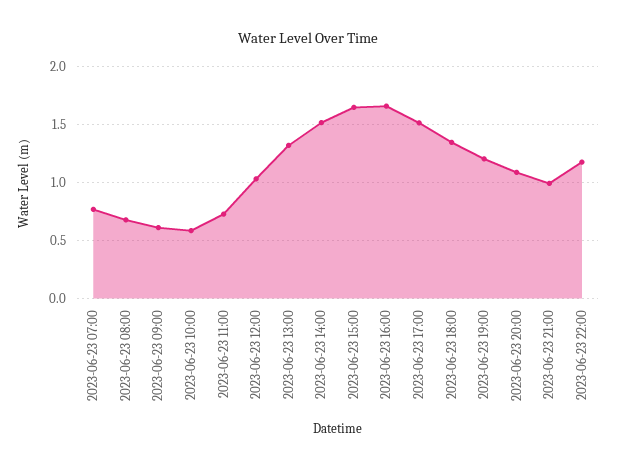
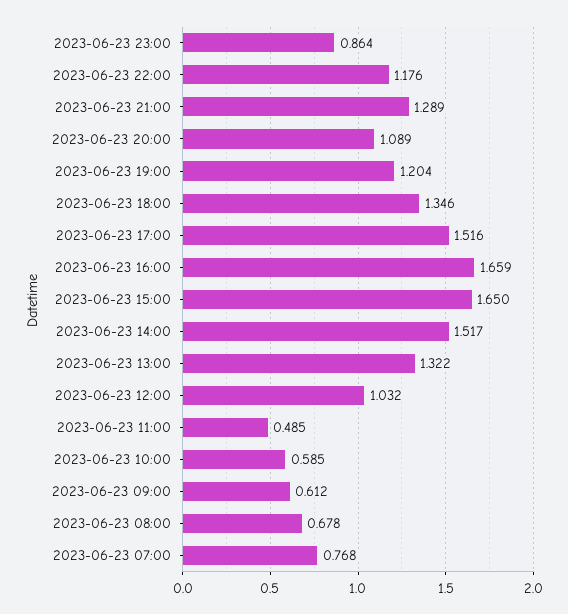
2023-06-23 11:00: 0.7 -> 0.485
2023-06-23 21:00: 1 -> 1.289
2023-06-23 23:00: none -> 0.864

